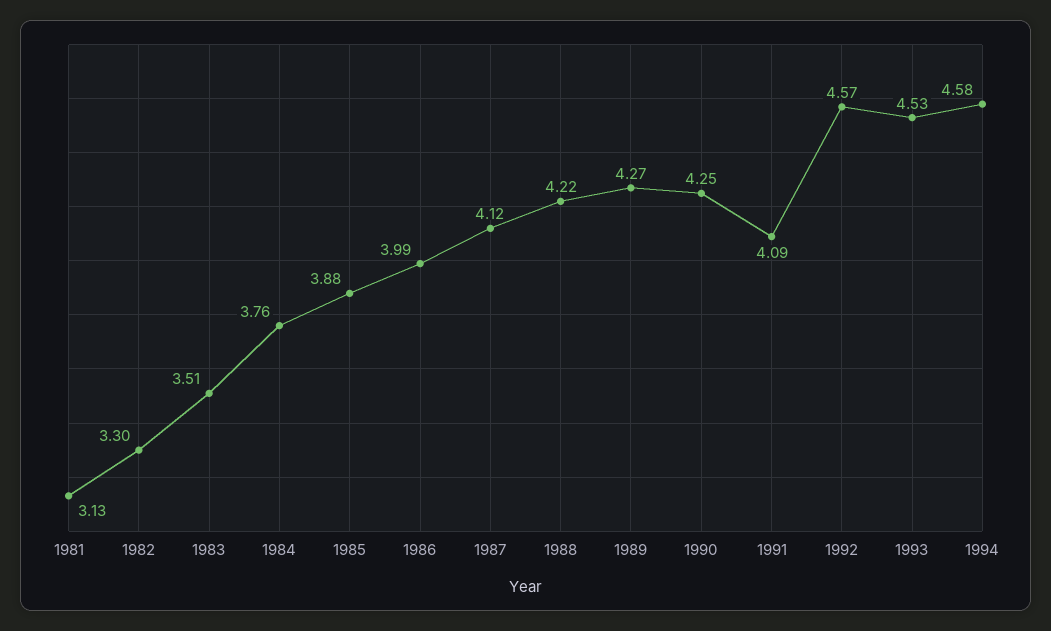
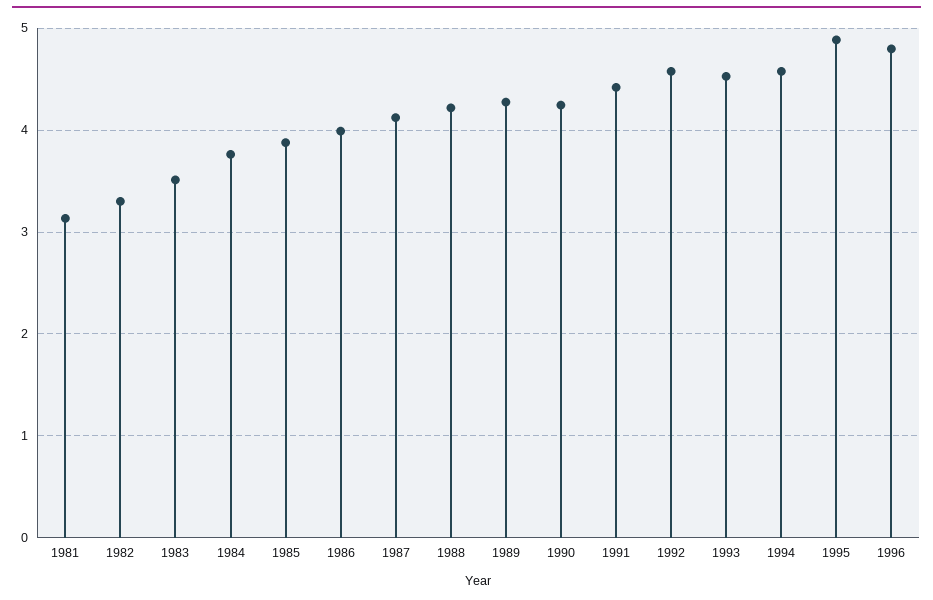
1991: 4.09 -> 4.4
1995: none -> 4.9
1996: none -> 4.8

